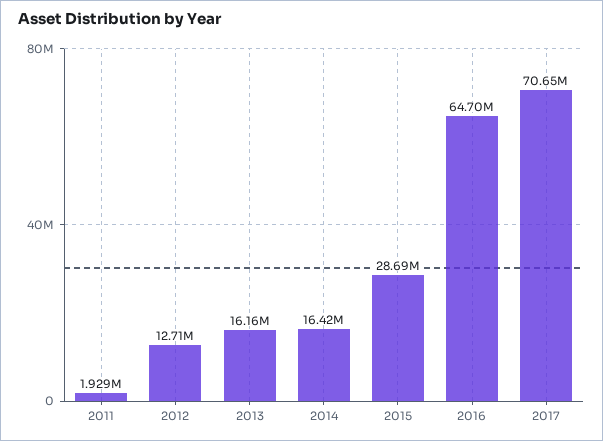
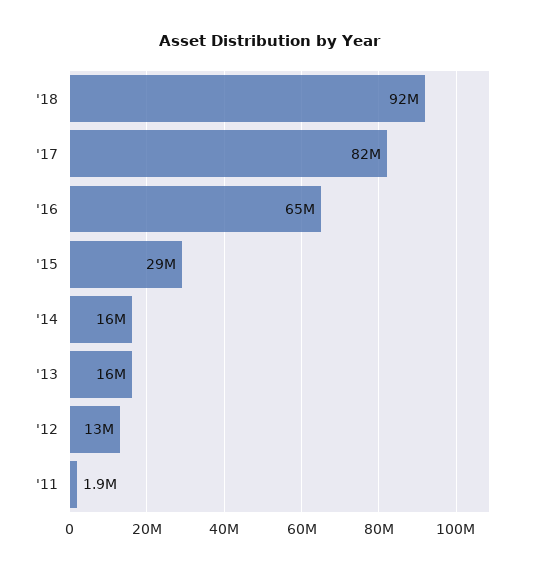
2017: 70650000 -> 82000000
'18: none -> 92000000

